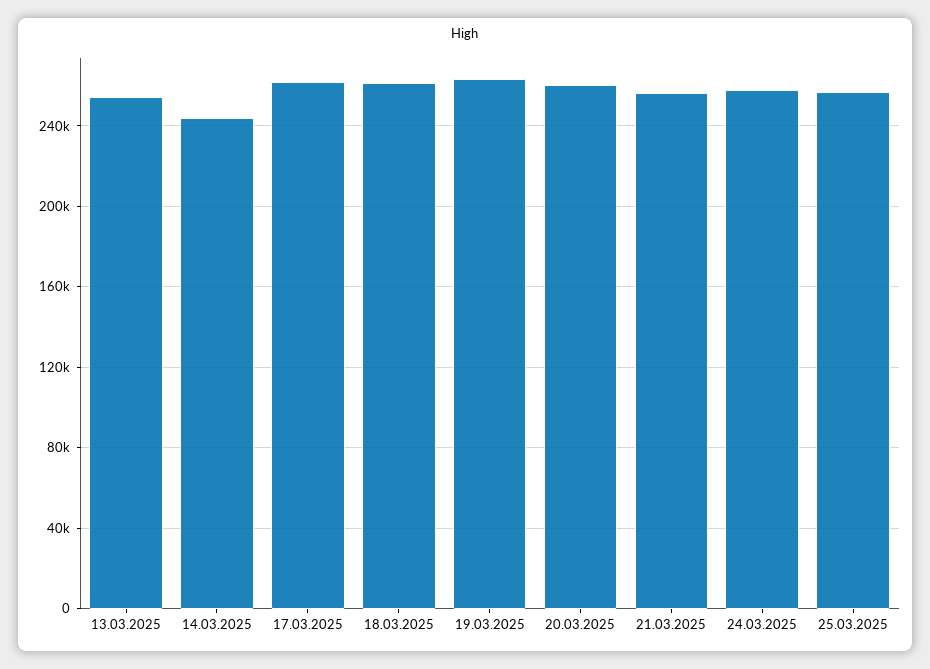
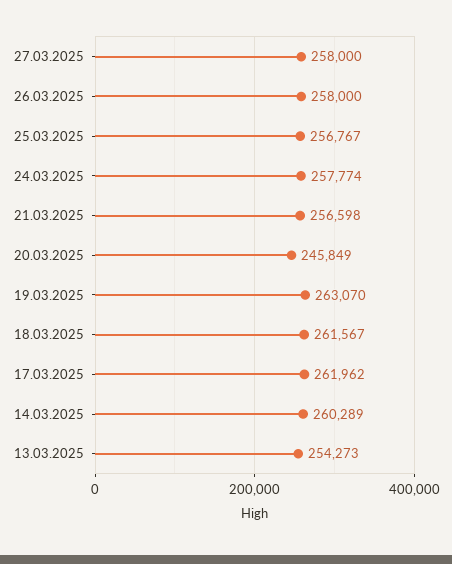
14.03.2025: 245000 -> 260289
20.03.2025: 260000 -> 245849
27.03.2025: none -> 258000
26.03.2025: none -> 258000

